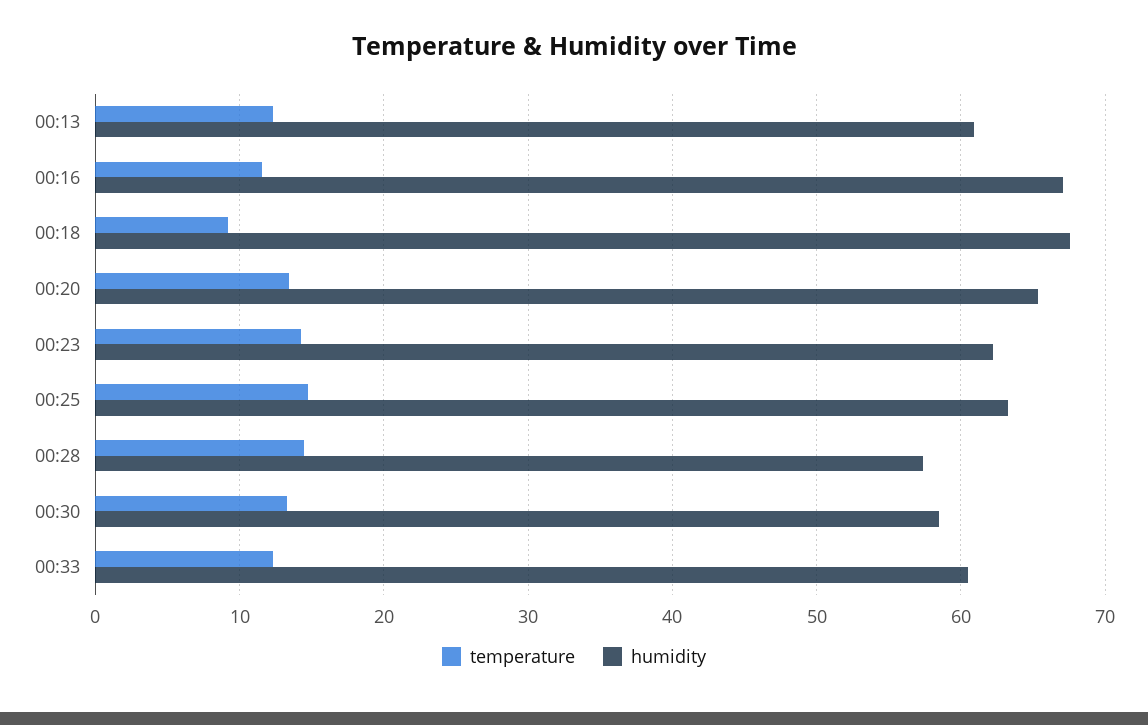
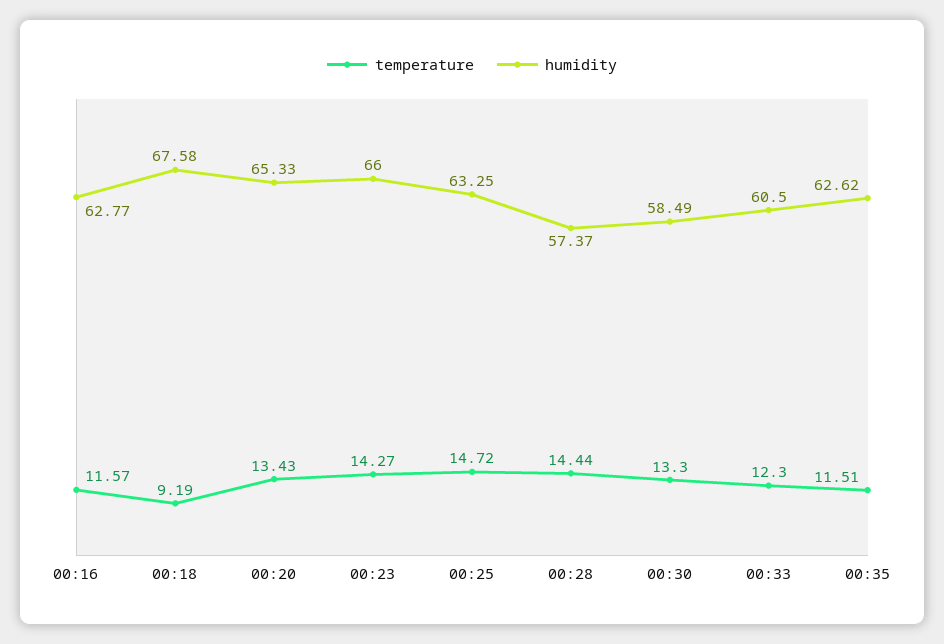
temperature, 00:13: 12 -> none
humidity, 00:13: 61 -> none
humidity, 00:16: 67 -> 62.77
humidity, 00:23: 62 -> 66
temperature, 00:35: none -> 11.51
humidity, 00:35: none -> 62.62

